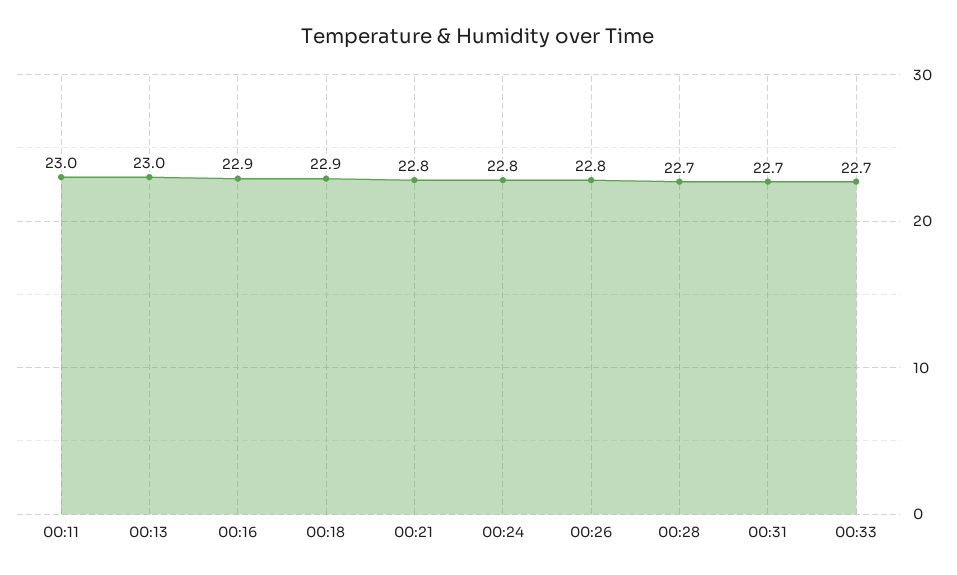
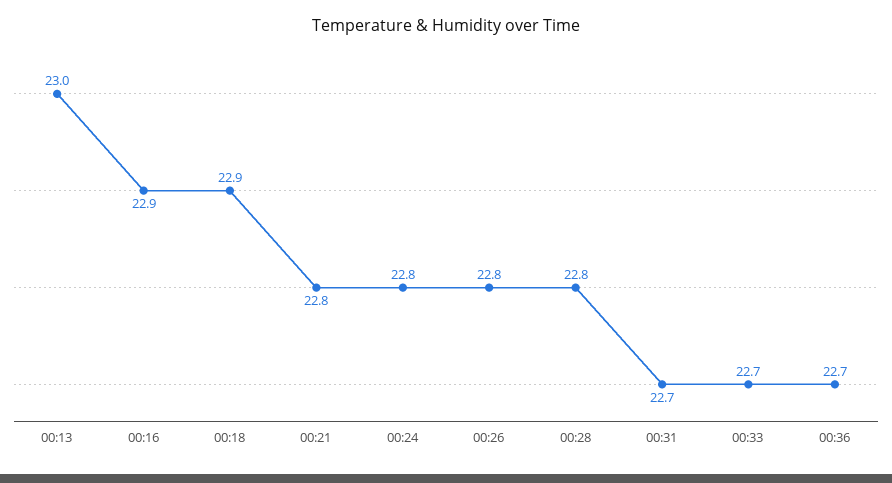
00:11: 23 -> none
00:28: 22.7 -> 22.8
00:36: none -> 22.7

